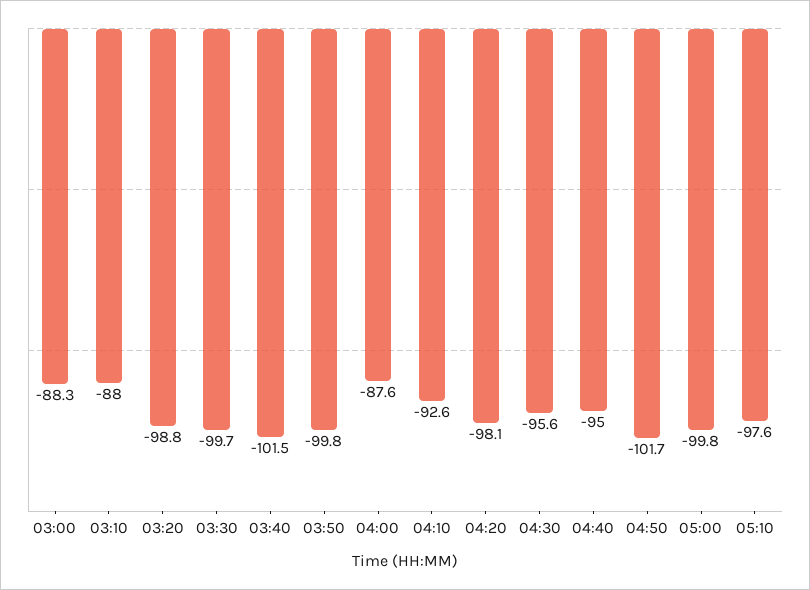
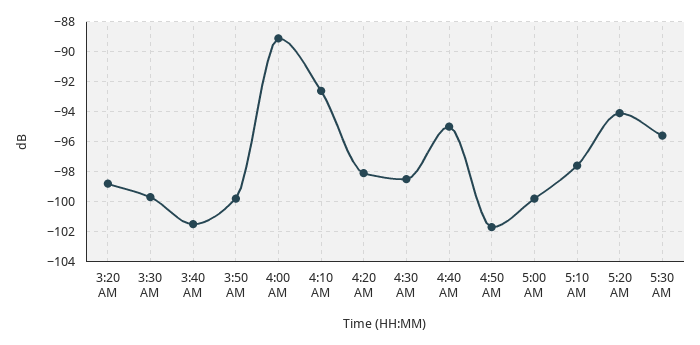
03:00: -88.3 -> none
03:10: -88 -> none
04:00: -87.6 -> -89
04:30: -95.6 -> -98.5
5:20 AM: none -> -94
5:30 AM: none -> -95.5

